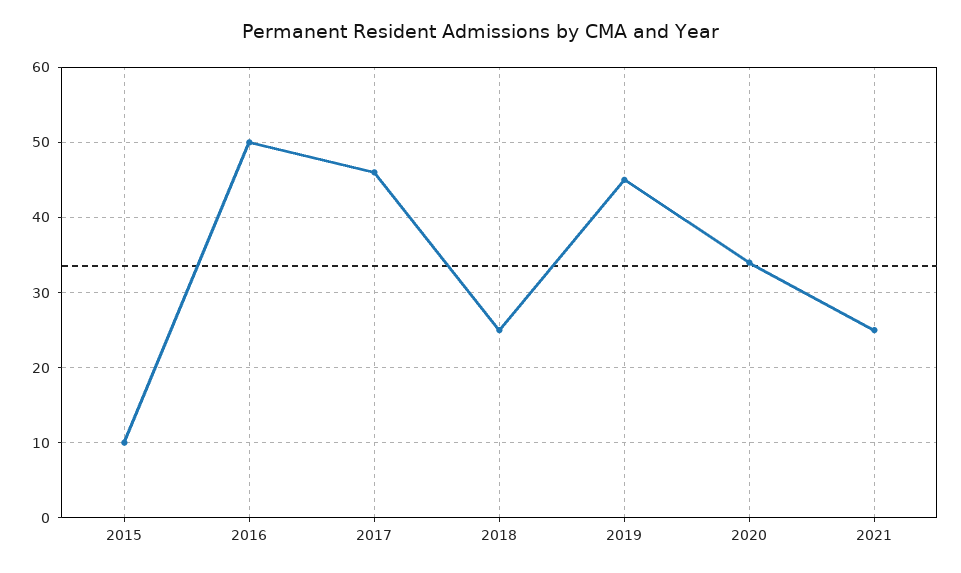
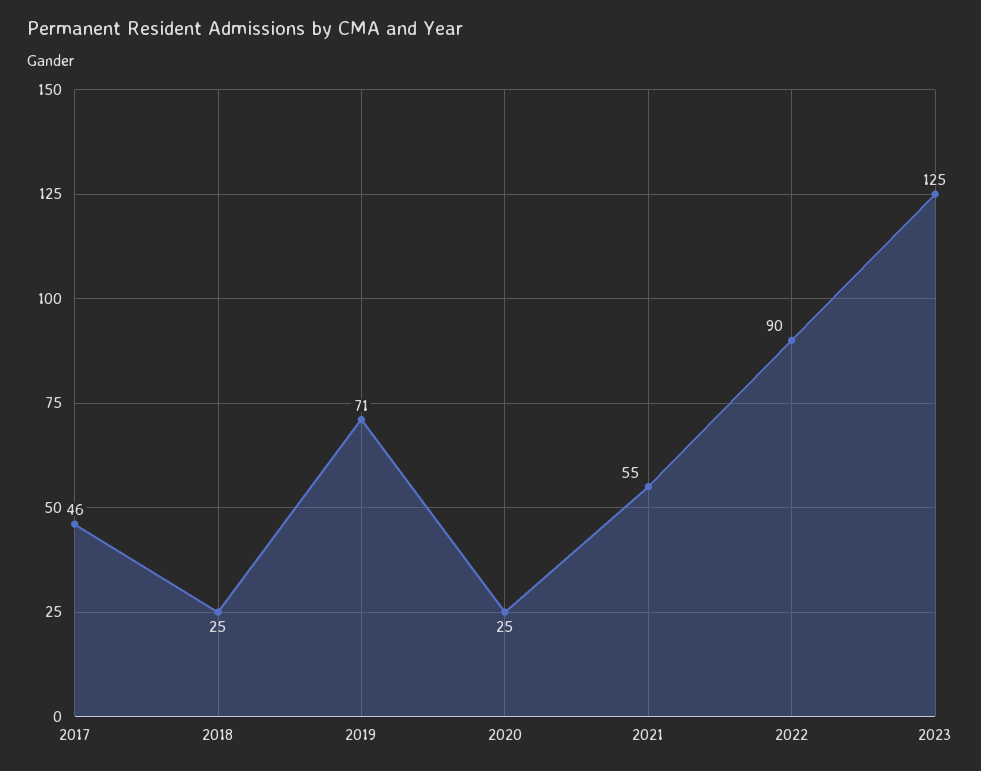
2015: 10 -> none
2016: 50 -> none
2019: 45 -> 71
2020: 34 -> 25
2021: 25 -> 55
2022: none -> 90
2023: none -> 125

